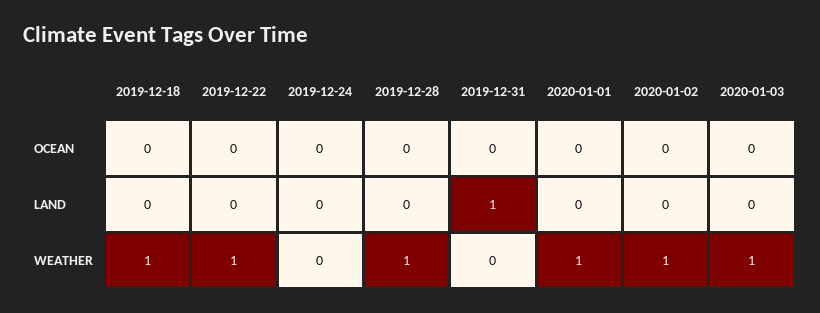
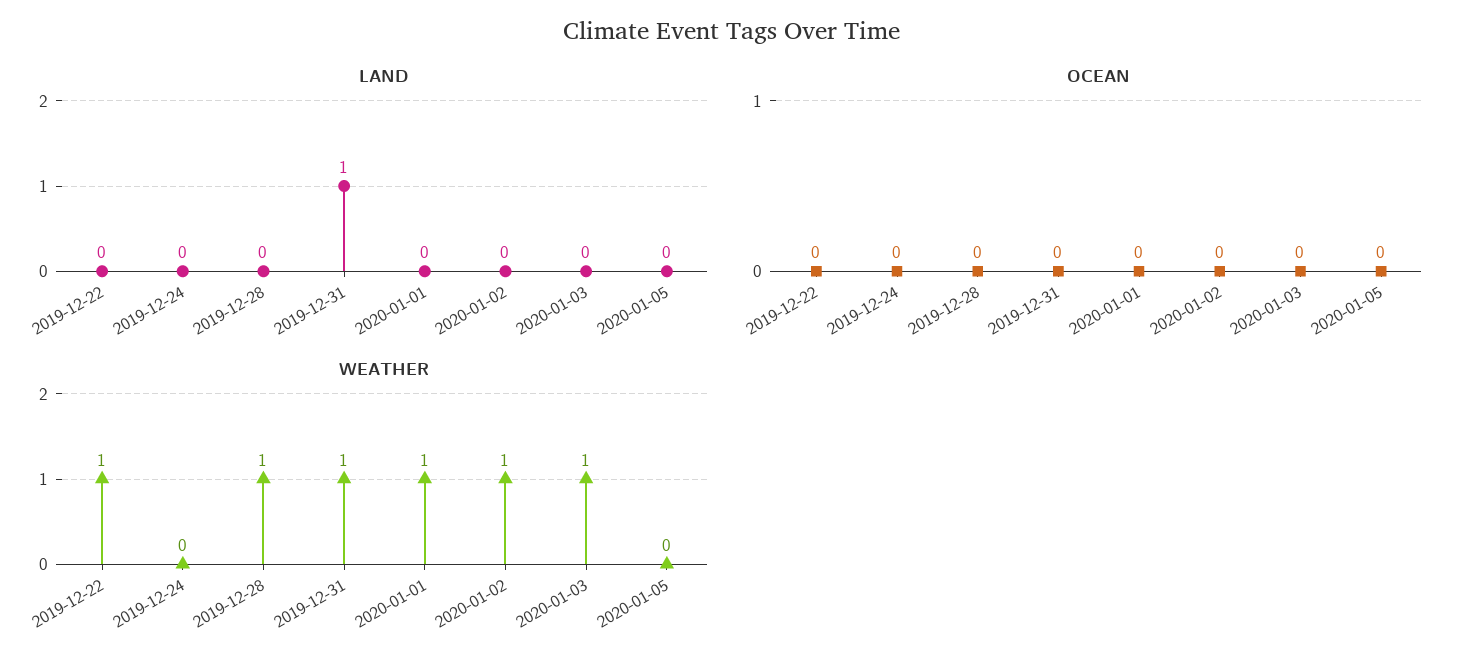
OCEAN, 2019-12-18: 0 -> none
LAND, 2019-12-18: 0 -> none
WEATHER, 2019-12-18: 1 -> none
WEATHER, 2019-12-31: 0 -> 1
LAND, 2020-01-05: none -> 0
OCEAN, 2020-01-05: none -> 0
WEATHER, 2020-01-05: none -> 0

